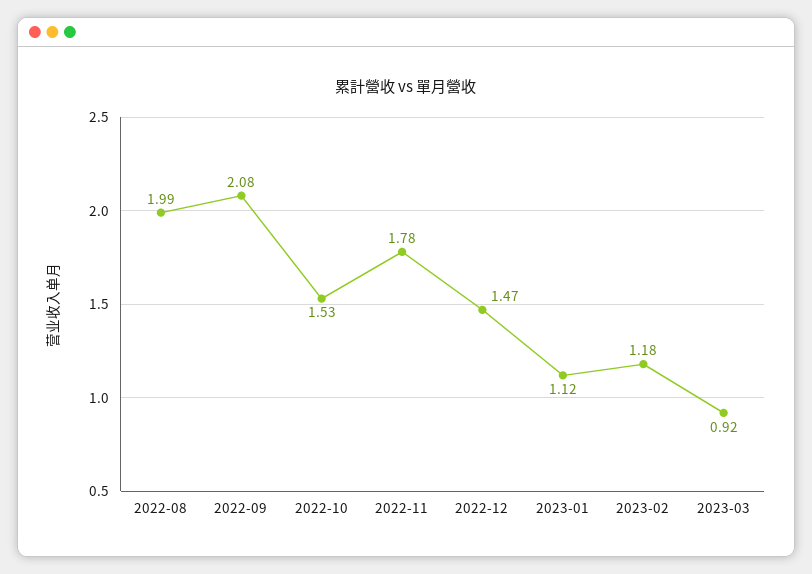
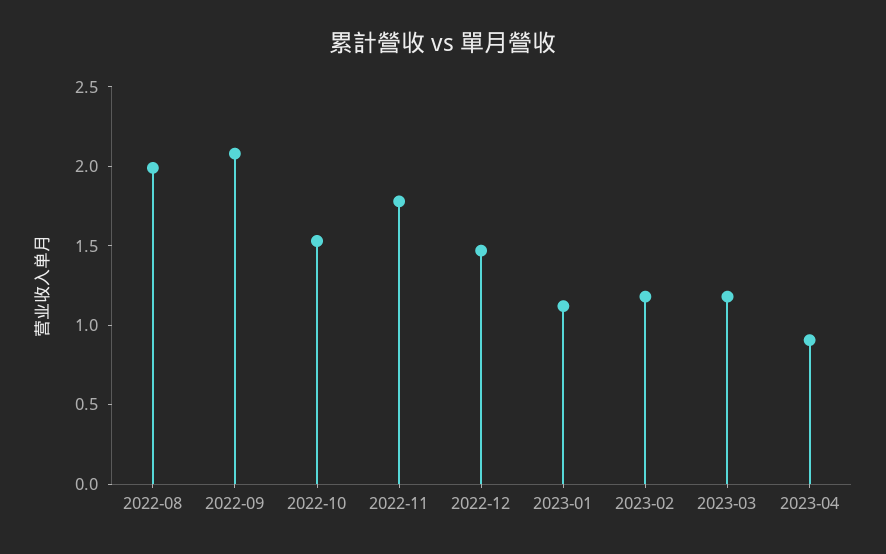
2023-03: 0.92 -> 1.2
2023-04: none -> 0.9

